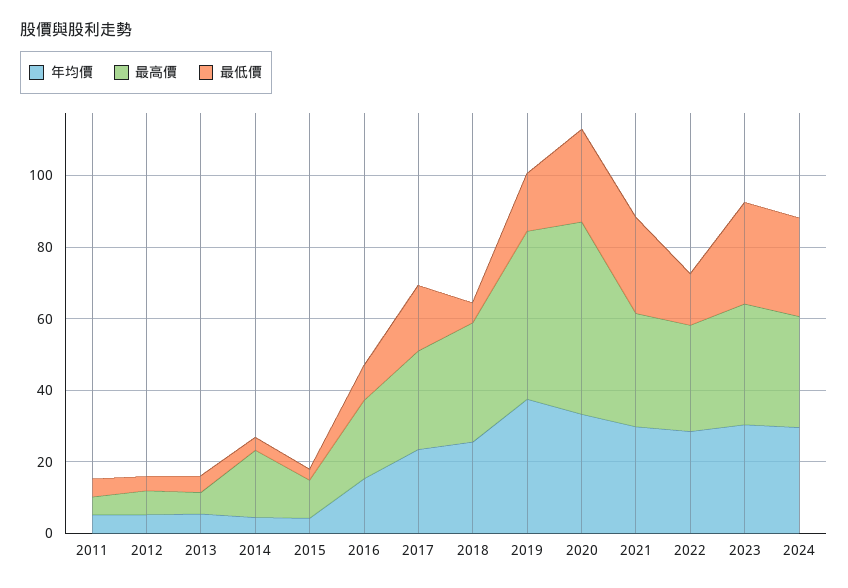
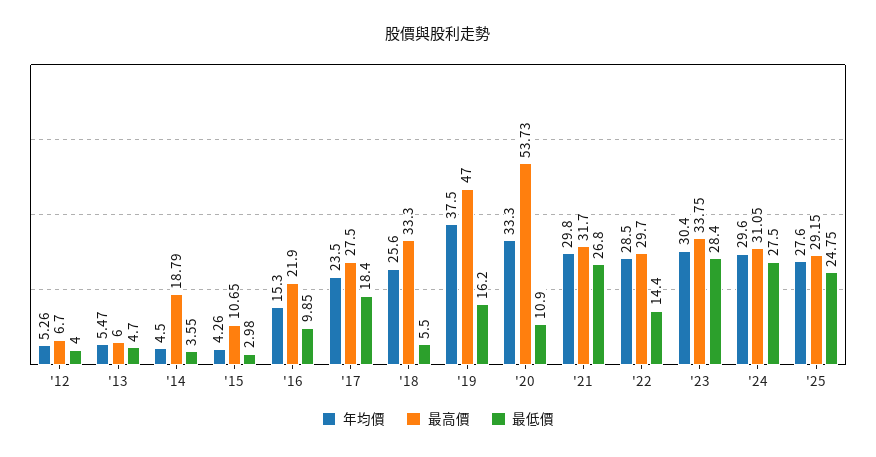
年均價, 2011: 5 -> none
最高價, 2011: 5 -> none
最低價, 2011: 5 -> none
最低價, 2020: 25 -> 10.9
年均價, '25: none -> 27.6
最高價, '25: none -> 29.15
最低價, '25: none -> 24.75

